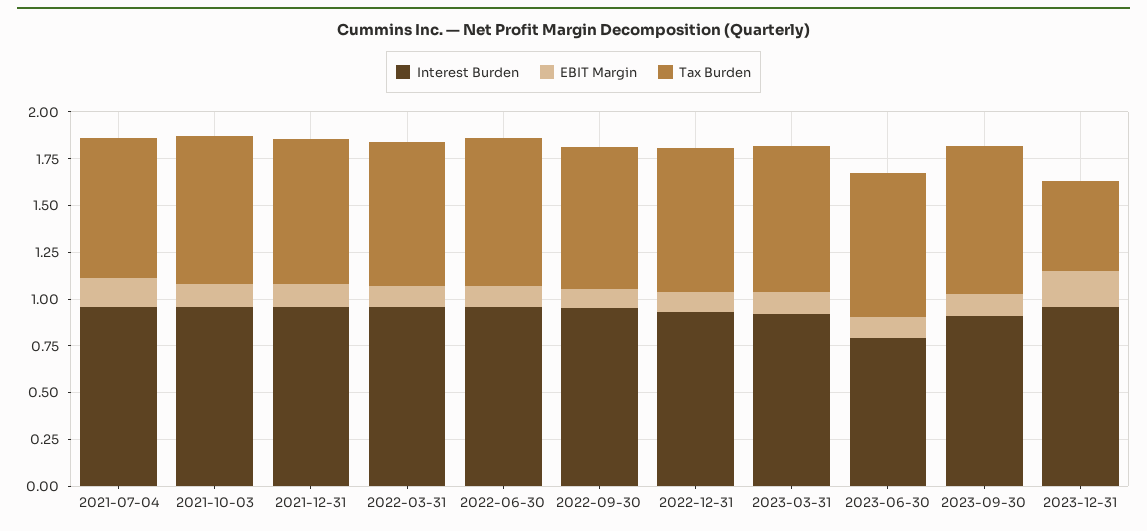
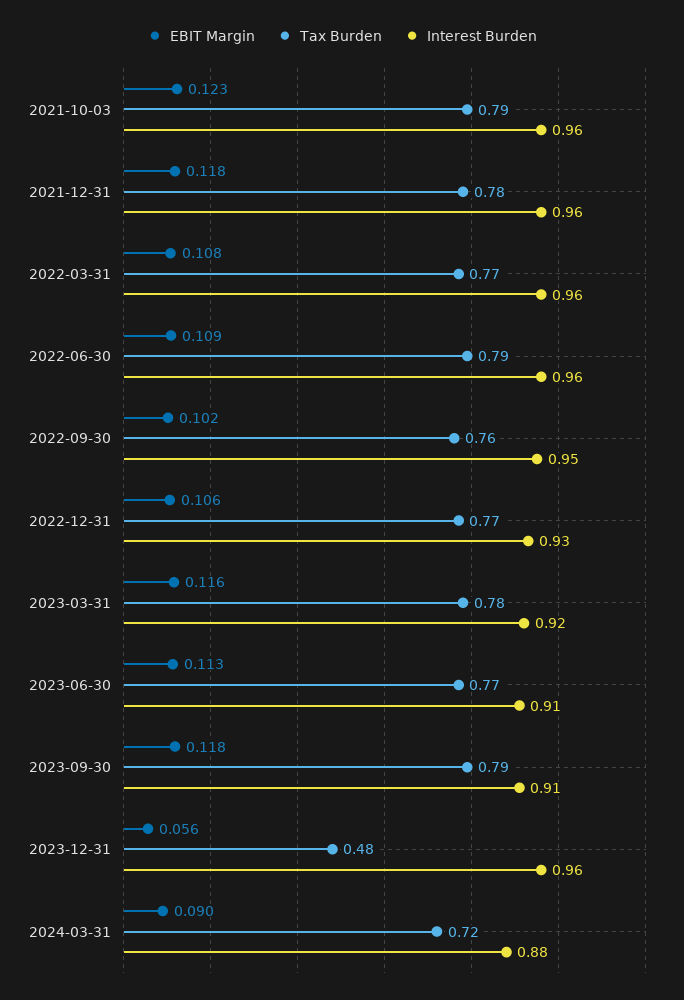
Interest Burden, 2021-07-04: 0.95 -> none
EBIT Margin, 2021-07-04: 0.15 -> none
Tax Burden, 2021-07-04: 0.75 -> none
Interest Burden, 2023-06-30: 0.8 -> 0.91
EBIT Margin, 2023-12-31: 0.2 -> 0.056
EBIT Margin, 2024-03-31: none -> 0.09
Tax Burden, 2024-03-31: none -> 0.72
Interest Burden, 2024-03-31: none -> 0.88

